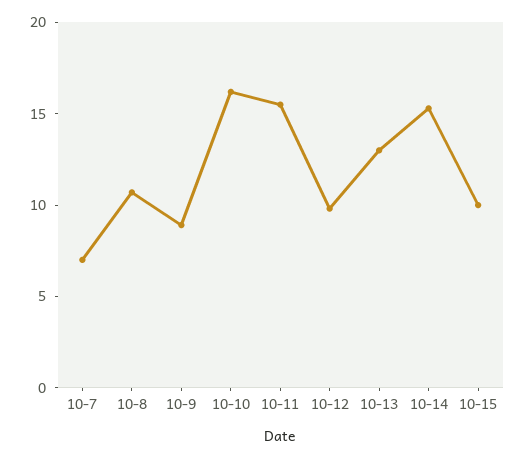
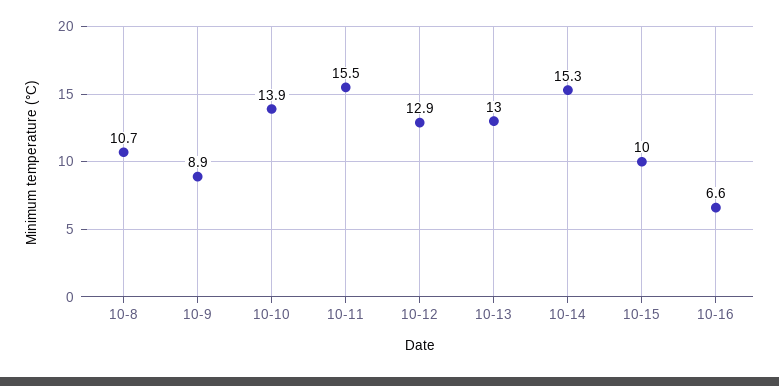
10-7: 7 -> none
10-10: 16 -> 13.9
10-12: 10 -> 12.9
10-16: none -> 6.6

